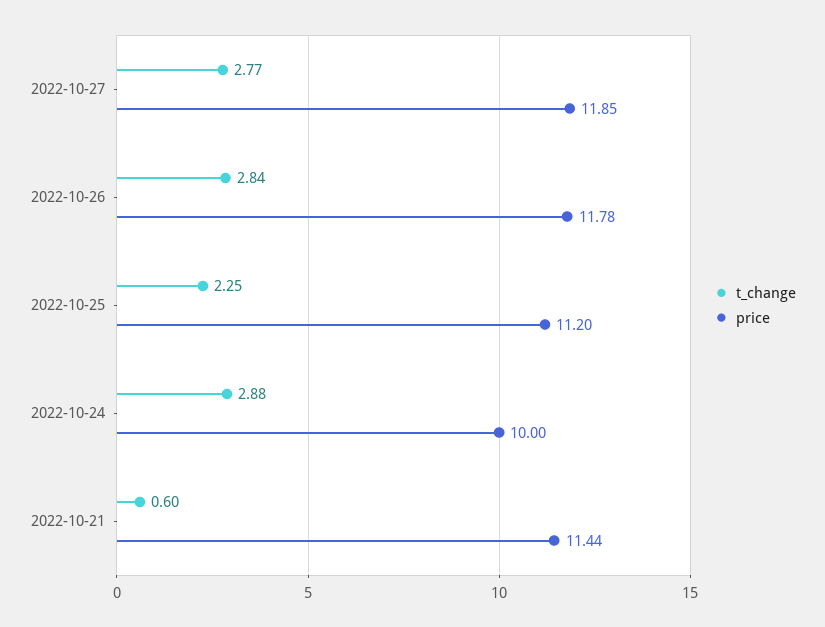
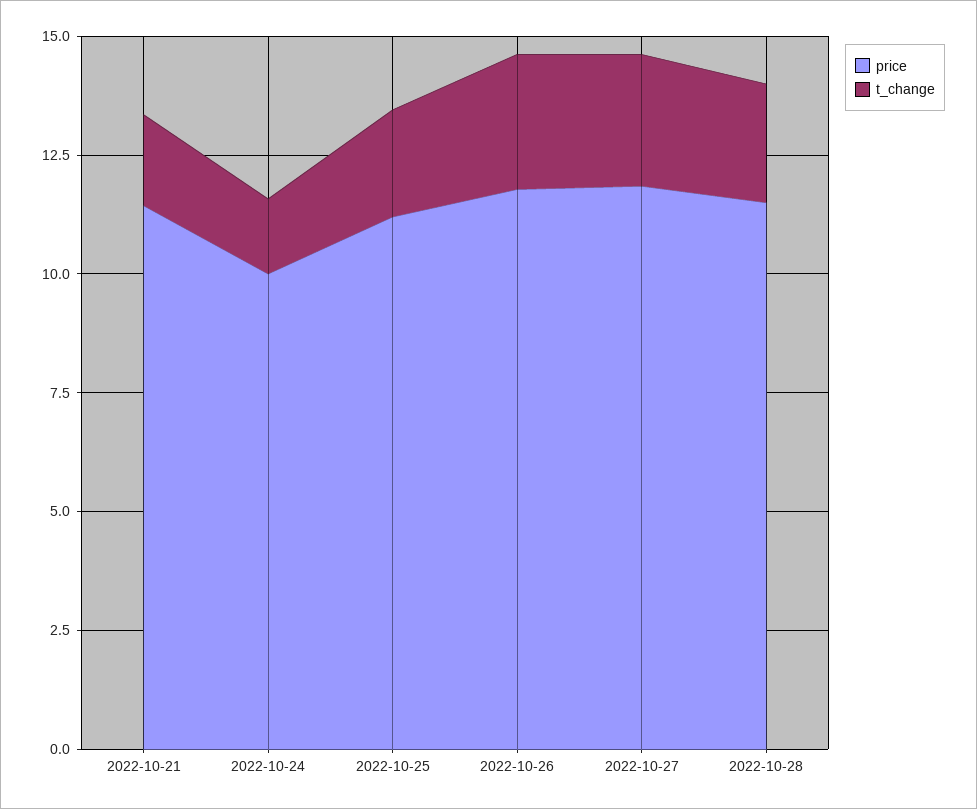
t_change, 2022-10-24: 2.88 -> 1.5
t_change, 2022-10-21: 0.6 -> 2
price, 2022-10-28: none -> 11.5
t_change, 2022-10-28: none -> 2.5

